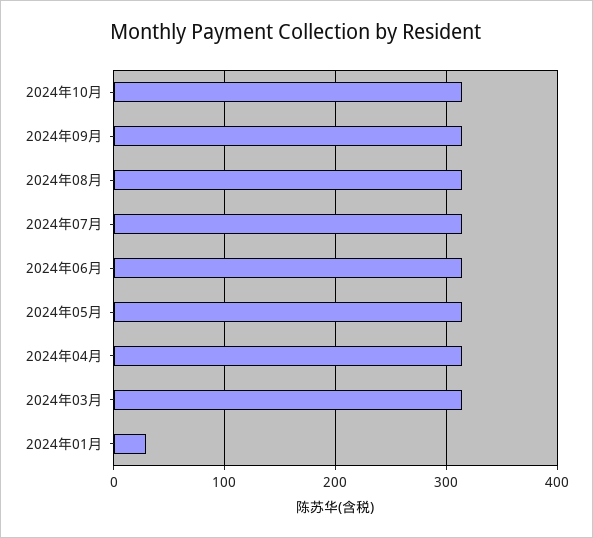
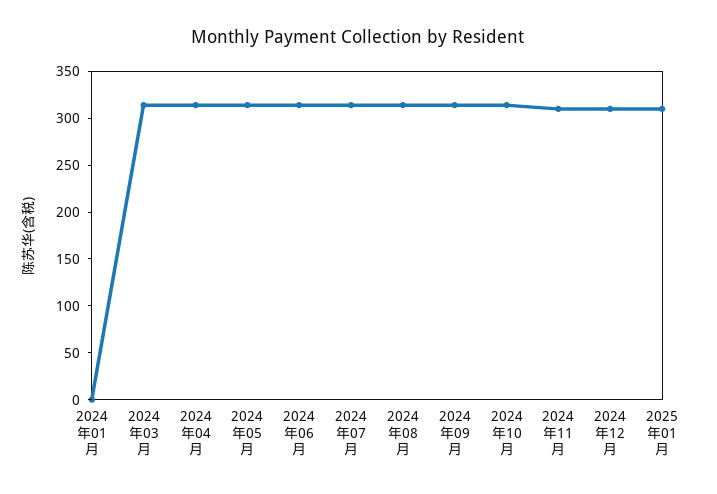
2024年01月: 30 -> 0
2024年11月: none -> 310
2024年12月: none -> 310
2025年01月: none -> 310

